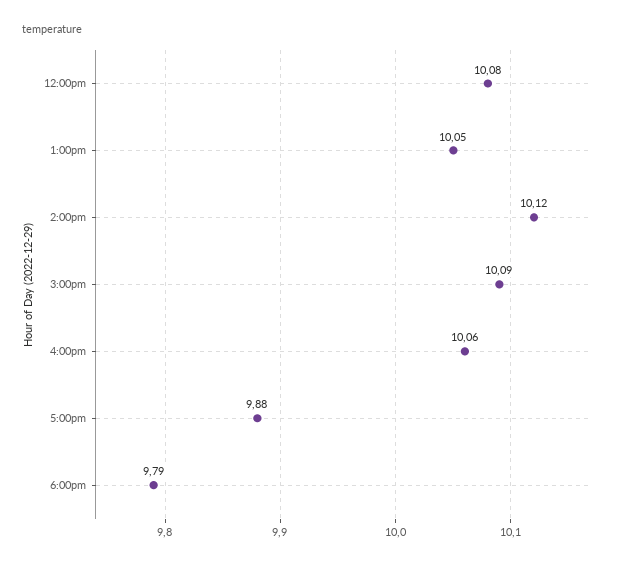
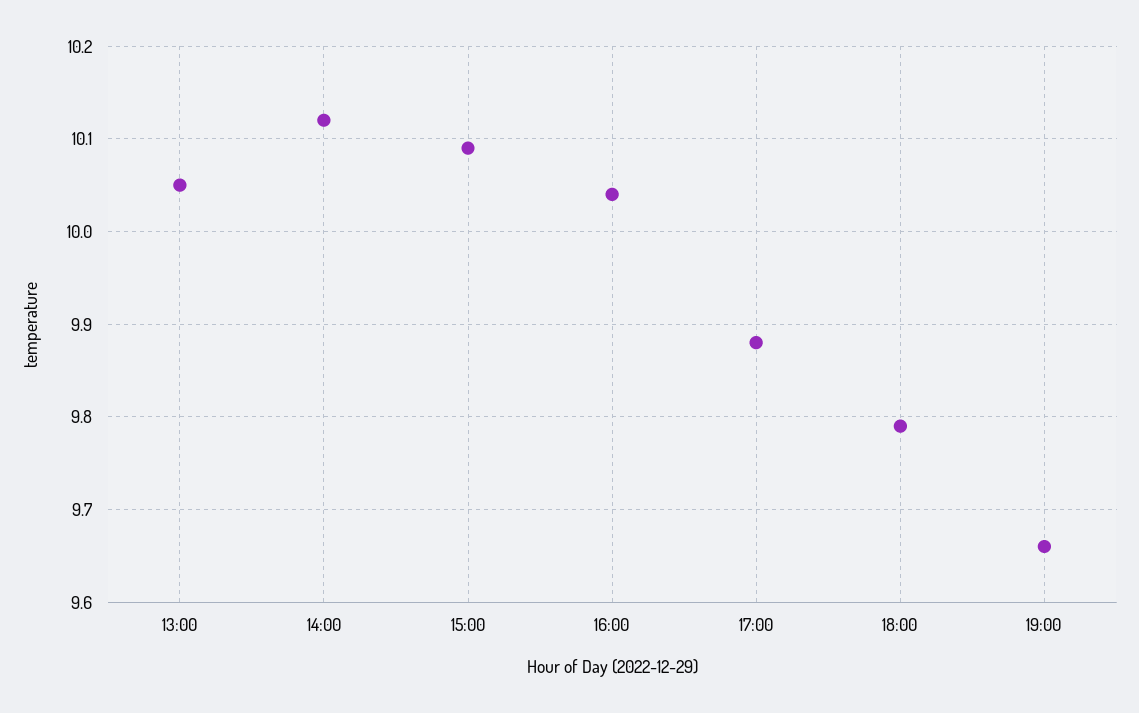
12:00pm: 10.08 -> none
4:00pm: 10.06 -> 10.04
19:00: none -> 9.66

